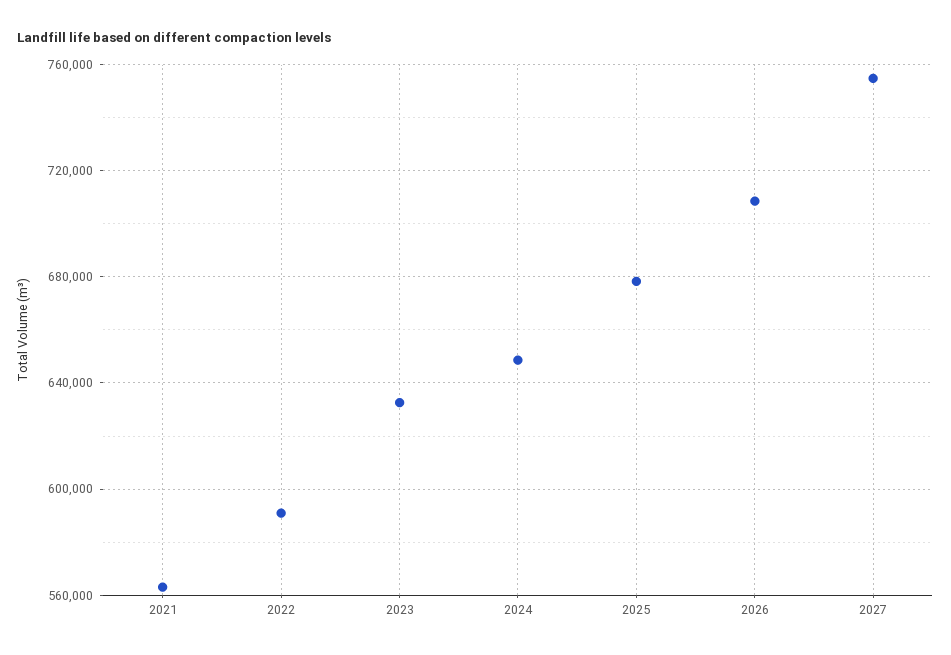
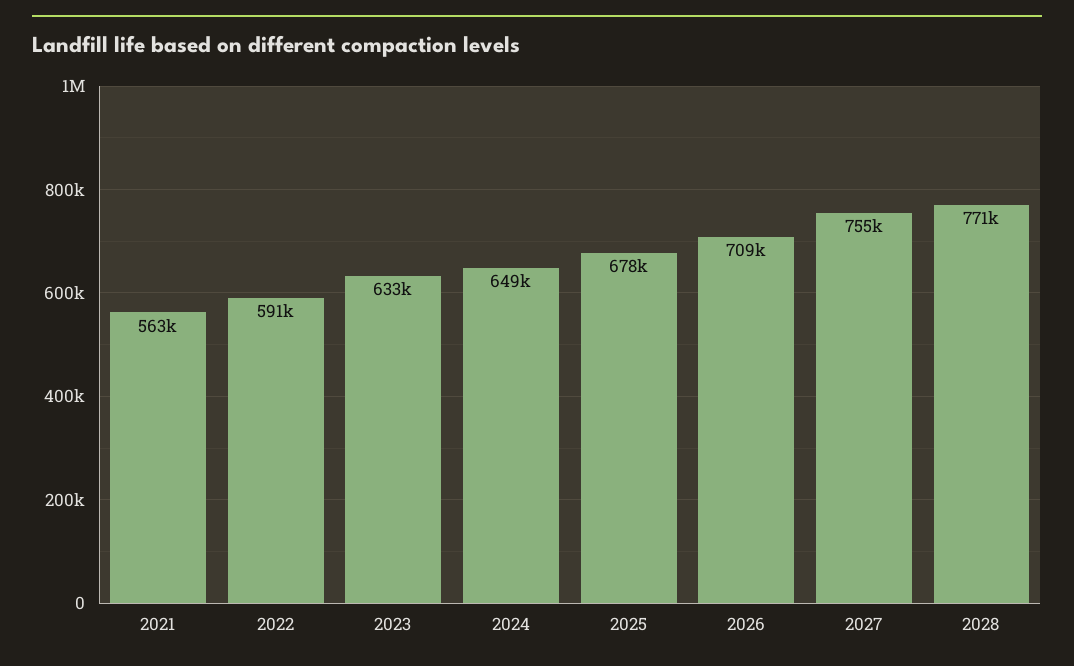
2028: none -> 771000

